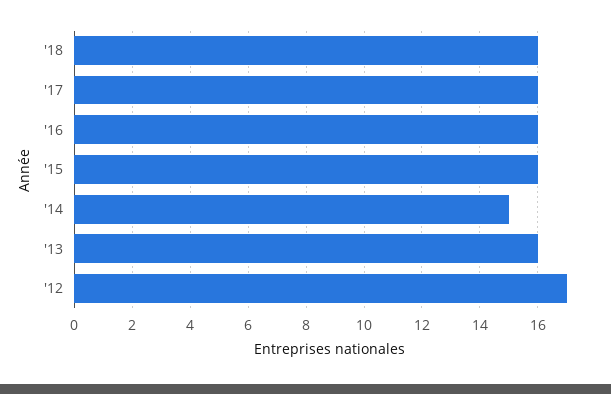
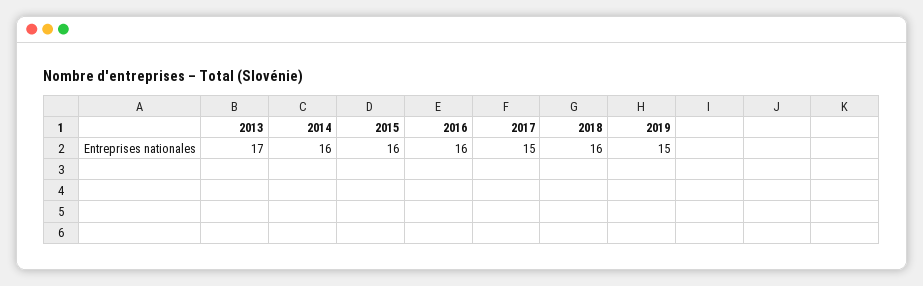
'17: 16 -> 15
'14: 15 -> 16
'13: 16 -> 17
'12: 17 -> none
2019: none -> 15

